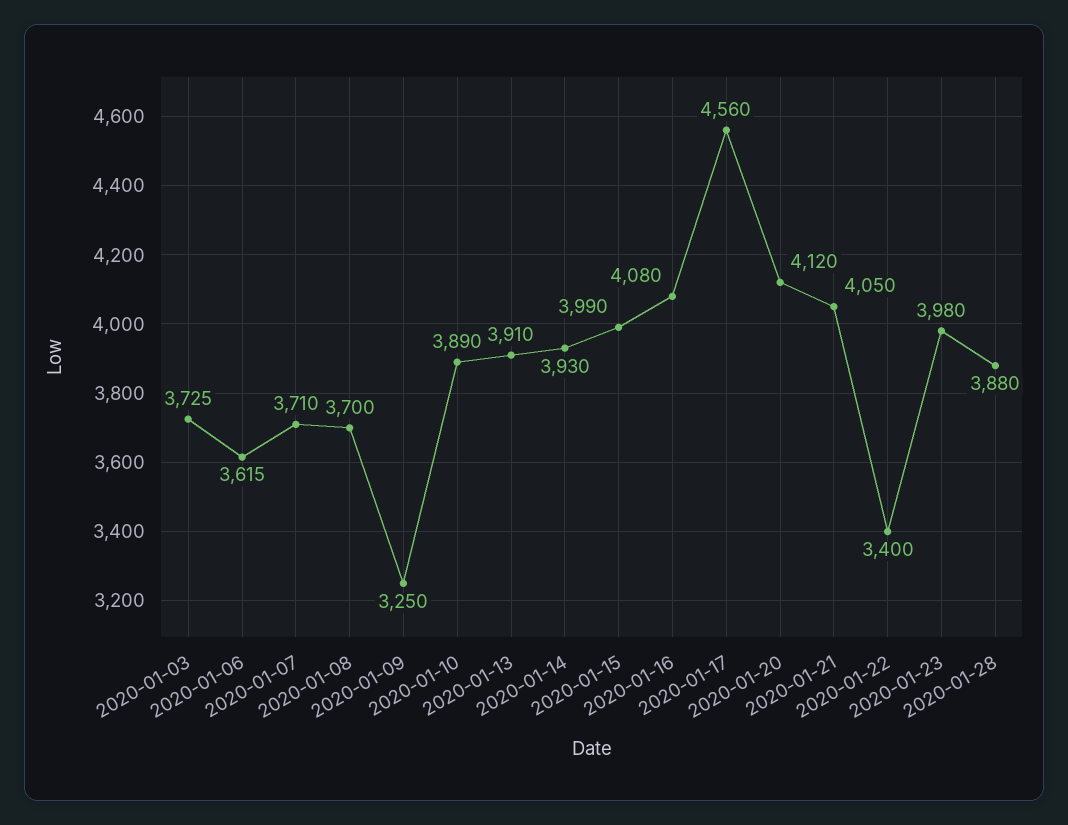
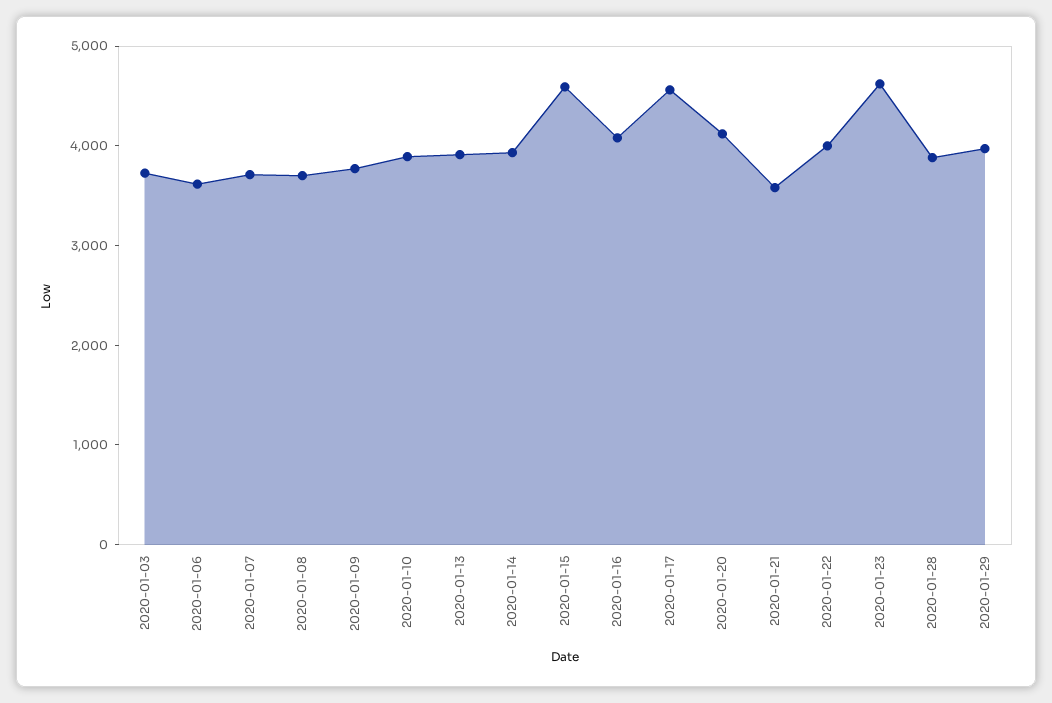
2020-01-09: 3250 -> 3800
2020-01-15: 3990 -> 4600
2020-01-21: 4050 -> 3600
2020-01-22: 3400 -> 4000
2020-01-23: 3980 -> 4600
2020-01-29: none -> 4000

